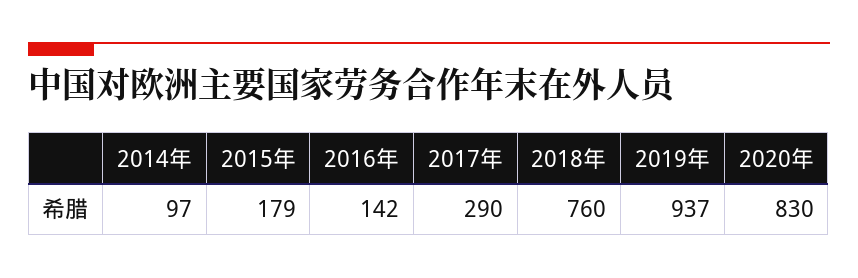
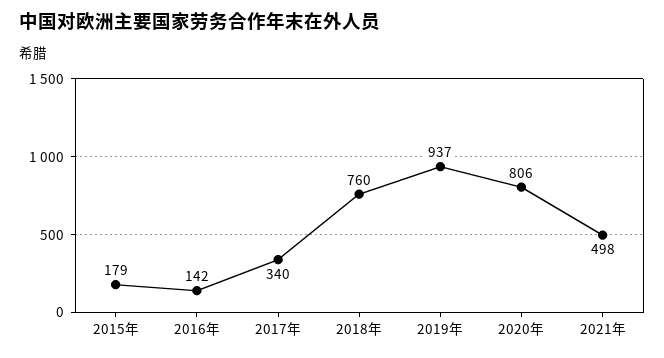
2014年: 97 -> none
2017年: 290 -> 340
2020年: 830 -> 806
2021年: none -> 498

